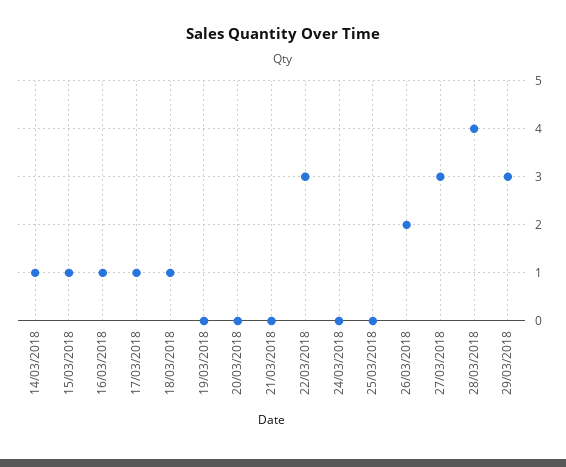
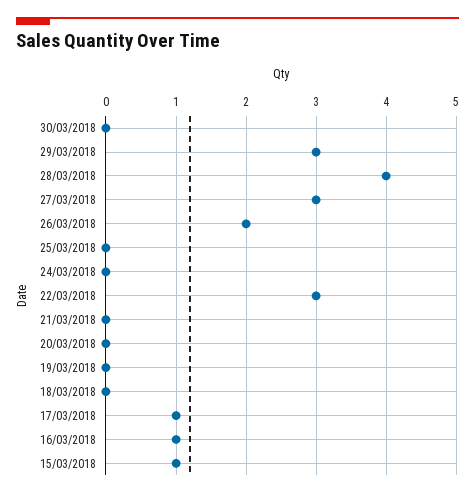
14/03/2018: 1 -> none
18/03/2018: 1 -> 0
30/03/2018: none -> 0

